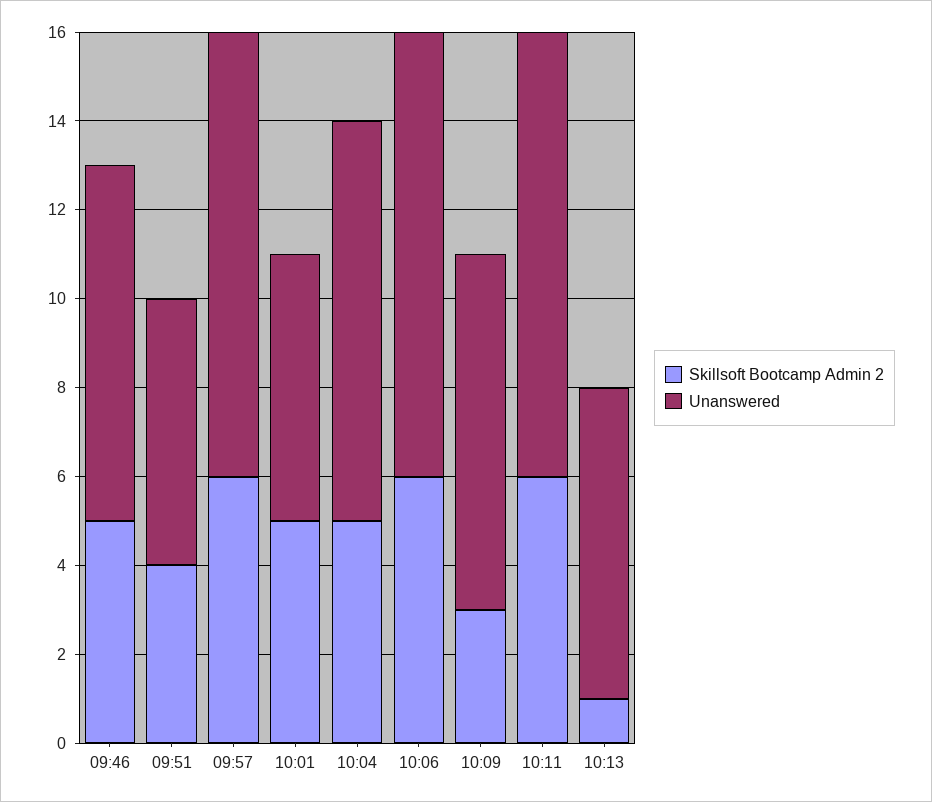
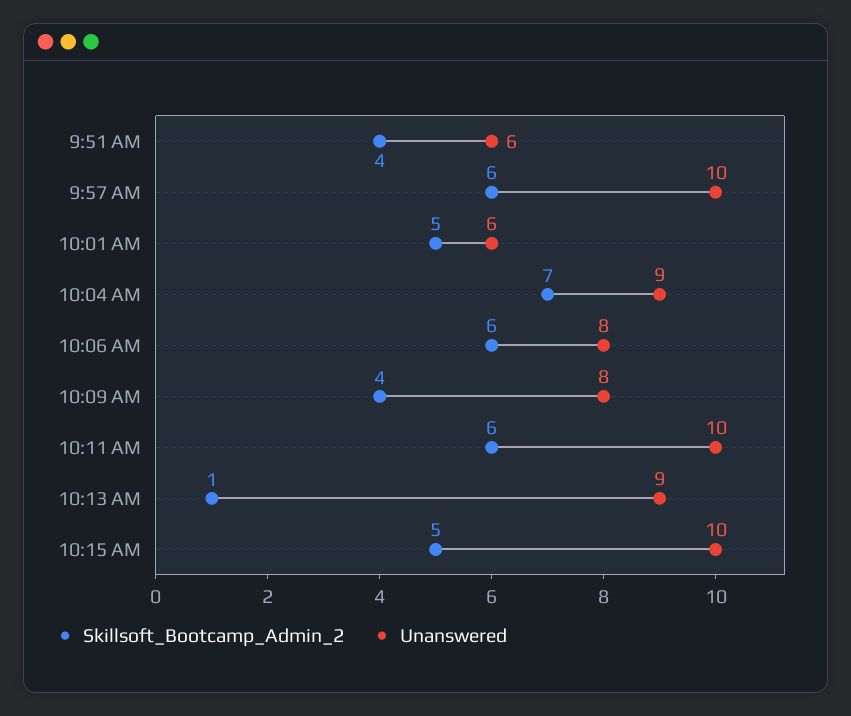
Skillsoft Bootcamp Admin 2, 09:46: 5 -> none
Unanswered, 09:46: 8 -> none
Skillsoft Bootcamp Admin 2, 10:04: 5 -> 7
Unanswered, 10:06: 10 -> 8
Skillsoft Bootcamp Admin 2, 10:09: 3 -> 4
Unanswered, 10:13: 7 -> 9
Skillsoft Bootcamp Admin 2, 10:15 AM: none -> 5
Unanswered, 10:15 AM: none -> 10

